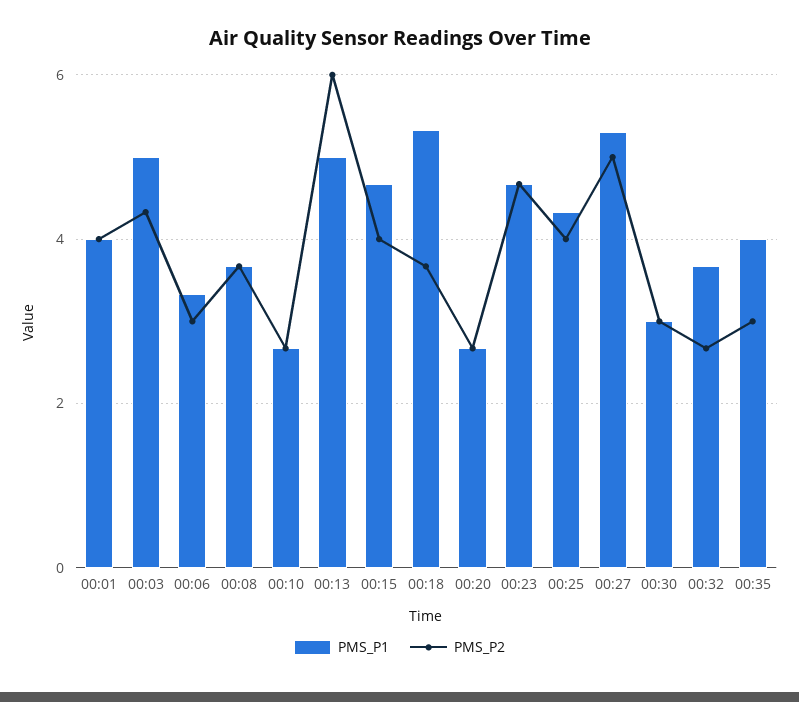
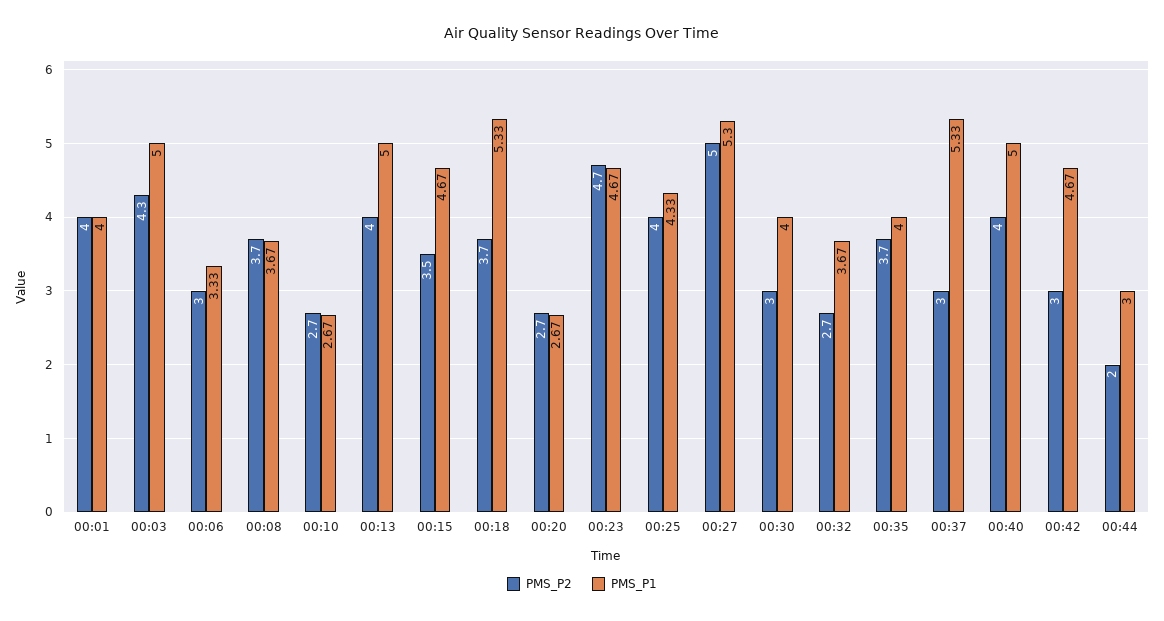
PMS_P2, 00:13: 6 -> 4
PMS_P2, 00:15: 4 -> 3.5
PMS_P1, 00:30: 3 -> 4
PMS_P2, 00:35: 3 -> 3.7
PMS_P2, 00:37: none -> 3
PMS_P1, 00:37: none -> 5.33
PMS_P2, 00:40: none -> 4
PMS_P1, 00:40: none -> 5
PMS_P2, 00:42: none -> 3
PMS_P1, 00:42: none -> 4.67
PMS_P2, 00:44: none -> 2
PMS_P1, 00:44: none -> 3

